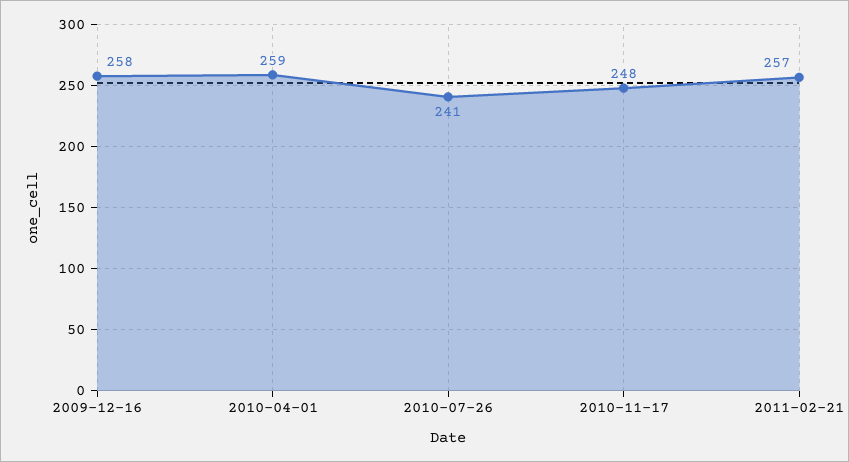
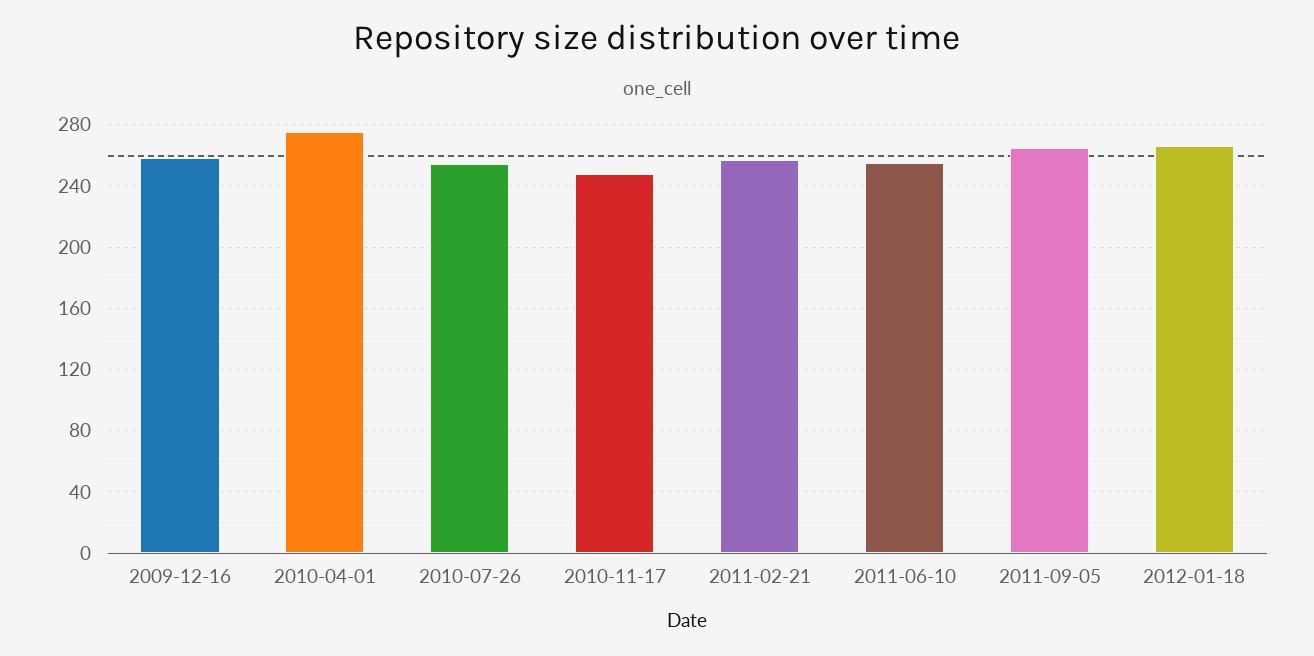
2010-04-01: 259 -> 275
2010-07-26: 241 -> 255
2011-06-10: none -> 255
2011-09-05: none -> 265
2012-01-18: none -> 265

